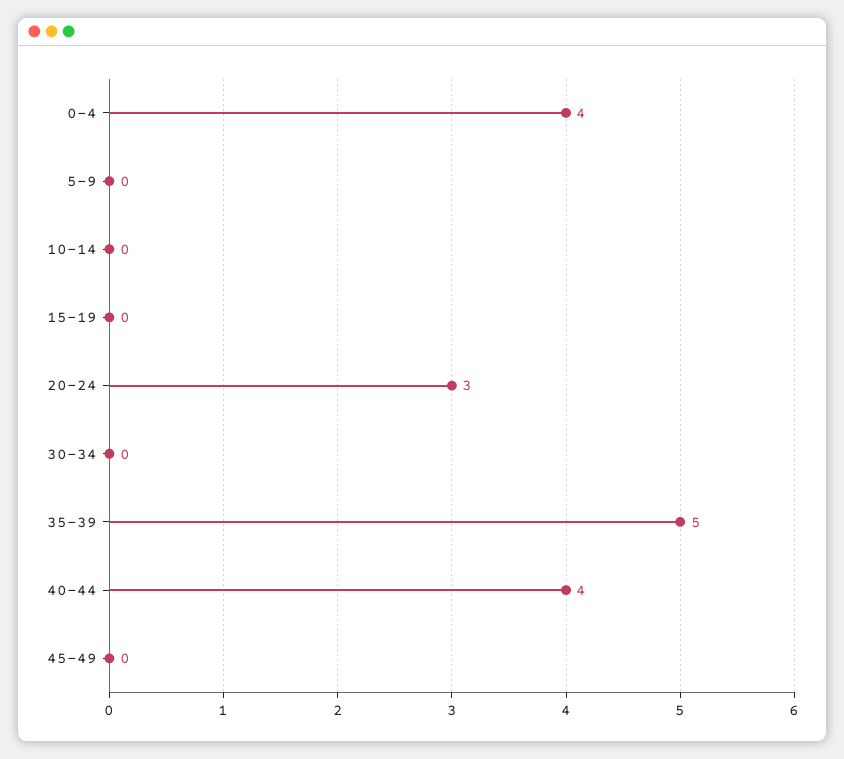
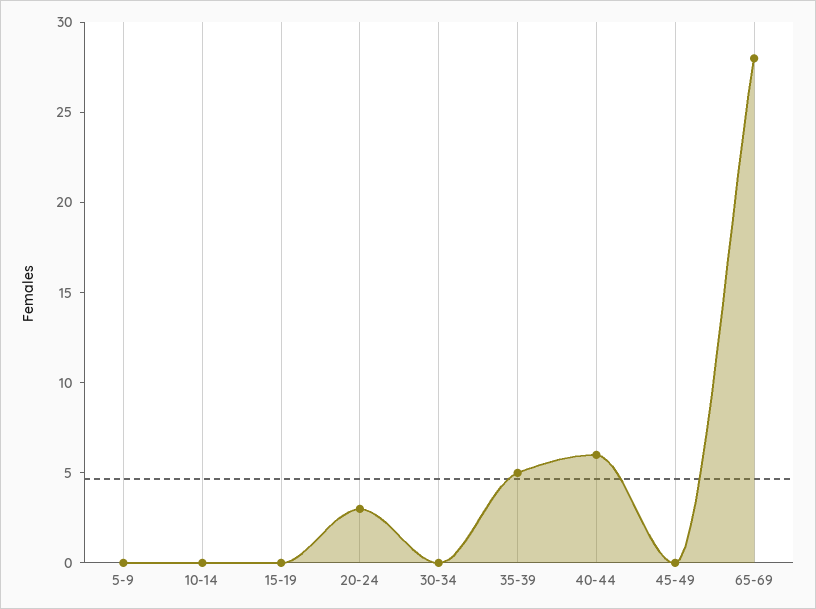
0-4: 4 -> none
40-44: 4 -> 6
65-69: none -> 28

